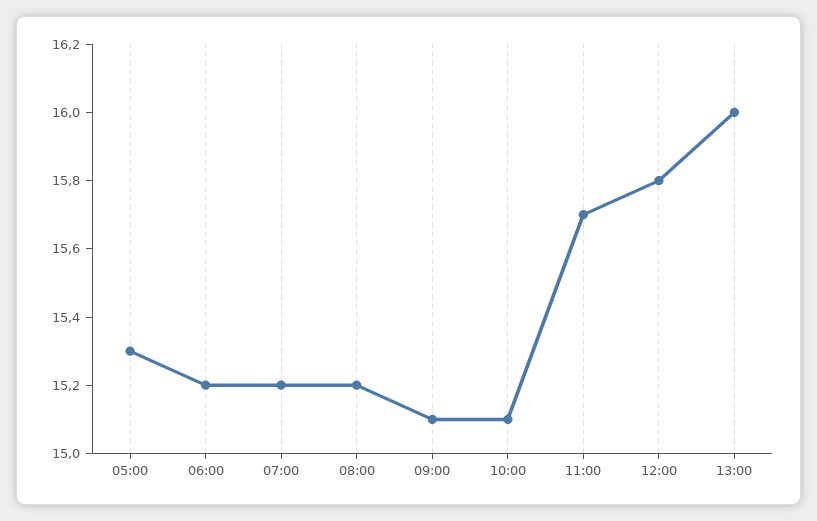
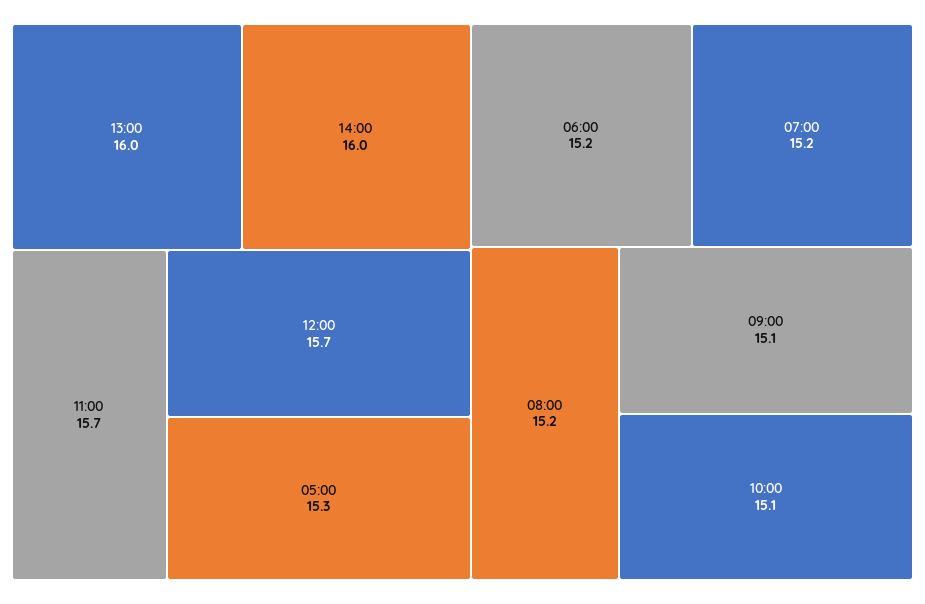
12:00: 15.8 -> 15.7
14:00: none -> 16

